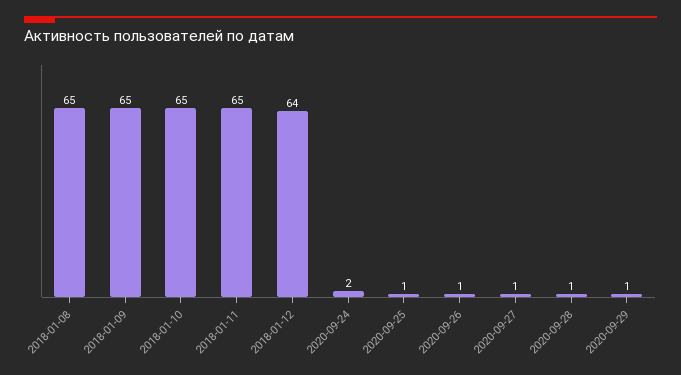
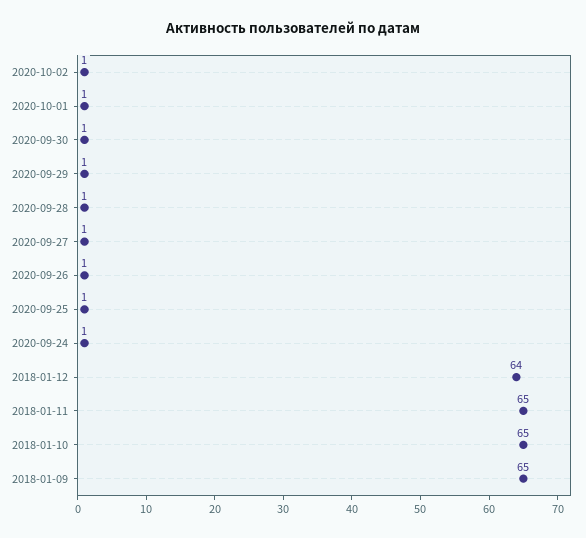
2018-01-08: 65 -> none
2020-09-24: 2 -> 1
2020-10-02: none -> 1
2020-10-01: none -> 1
2020-09-30: none -> 1

